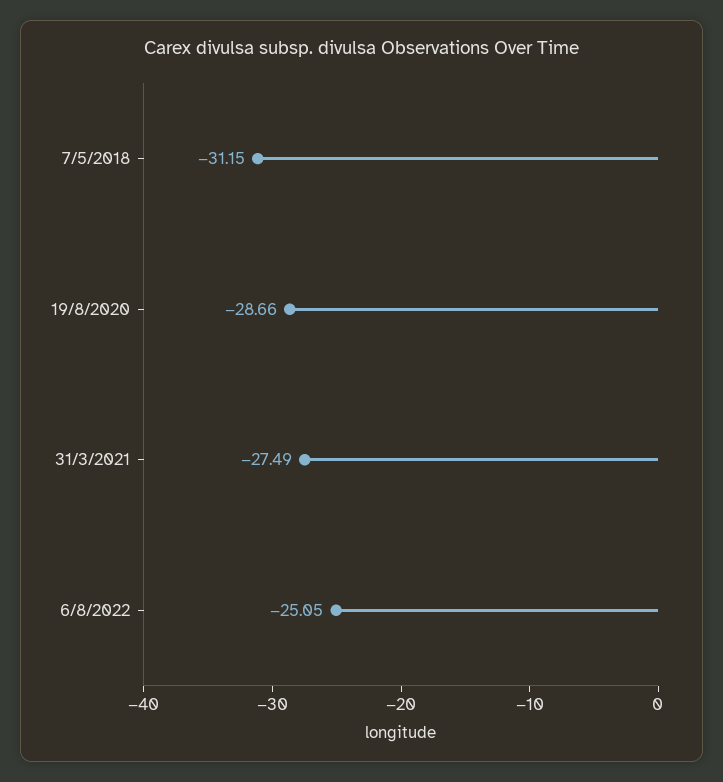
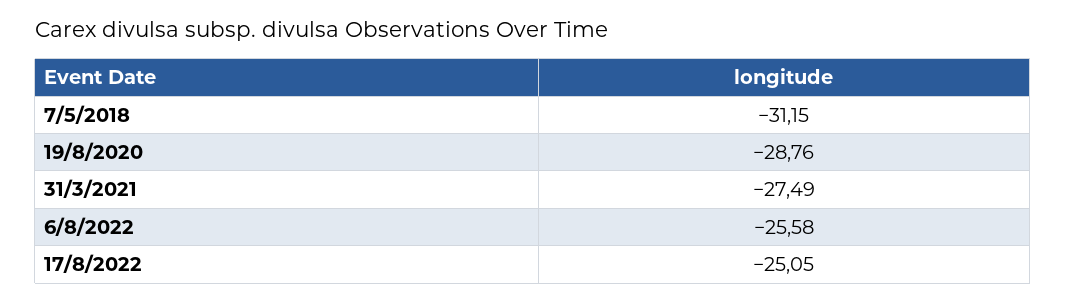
19/8/2020: -28.66 -> -28.76
6/8/2022: -25.05 -> -25.58
17/8/2022: none -> -25.05

